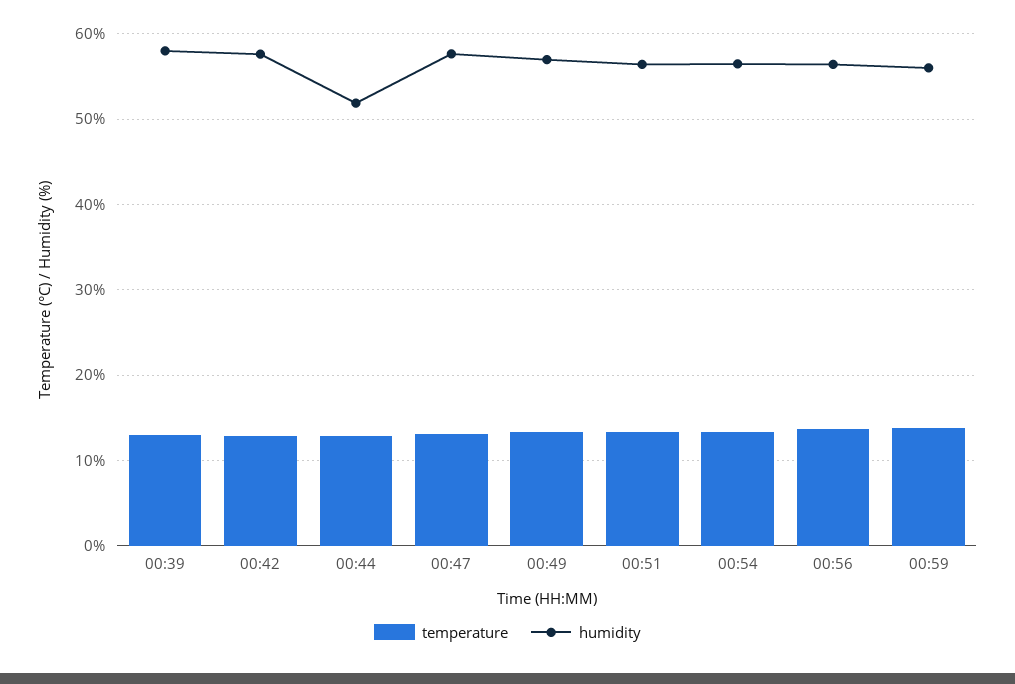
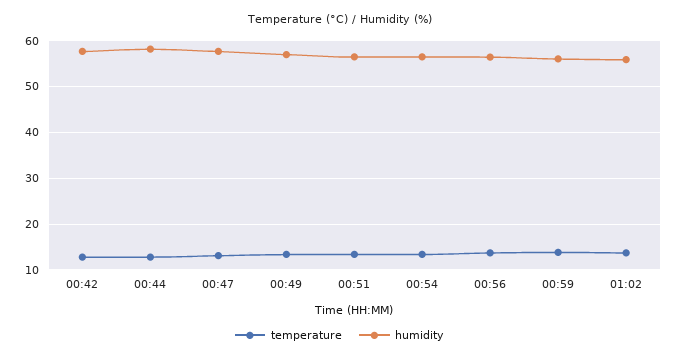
temperature, 00:39: 13 -> none
humidity, 00:39: 58 -> none
humidity, 00:44: 52 -> 58
temperature, 01:02: none -> 14
humidity, 01:02: none -> 56

